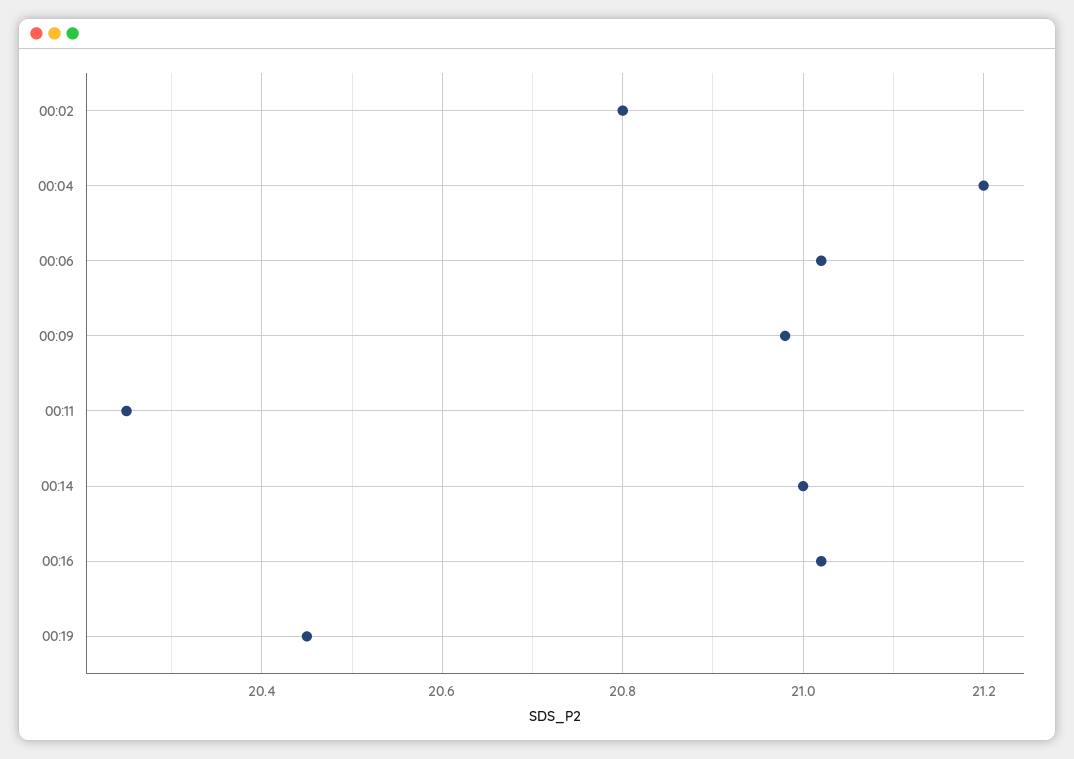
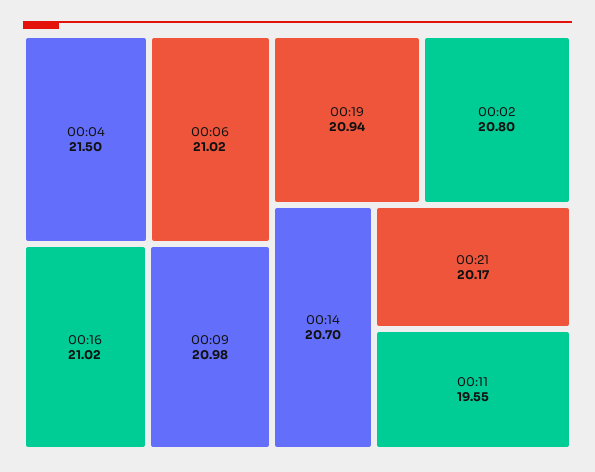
00:04: 21.2 -> 21.5
00:11: 20.25 -> 19.55
00:14: 21 -> 20.7
00:19: 20.45 -> 20.94
00:21: none -> 20.17

